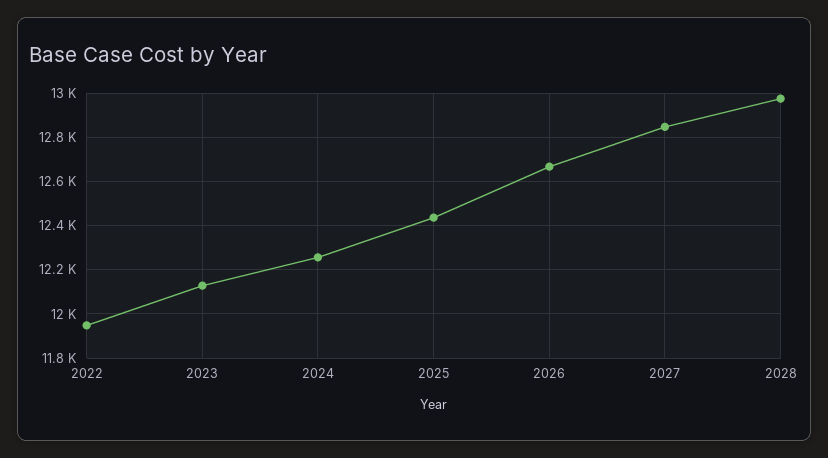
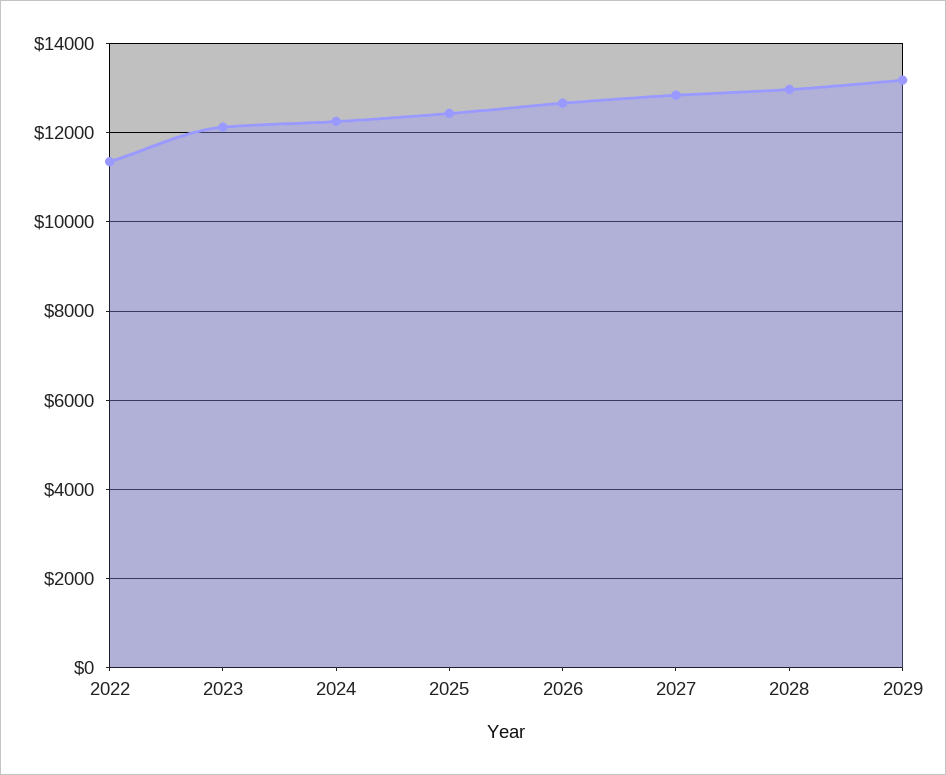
2022: 11950 -> 11400
2029: none -> 13200

